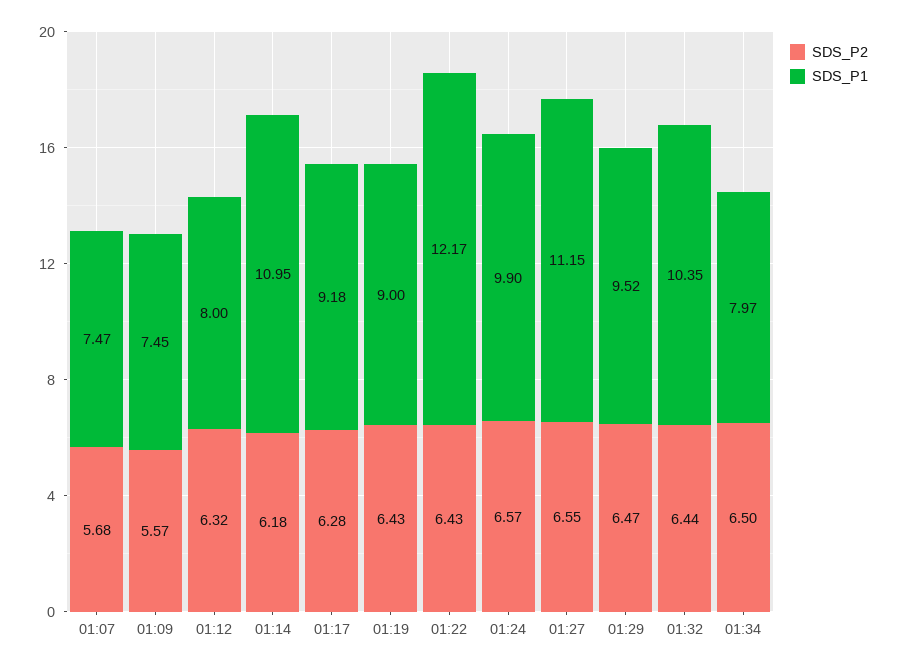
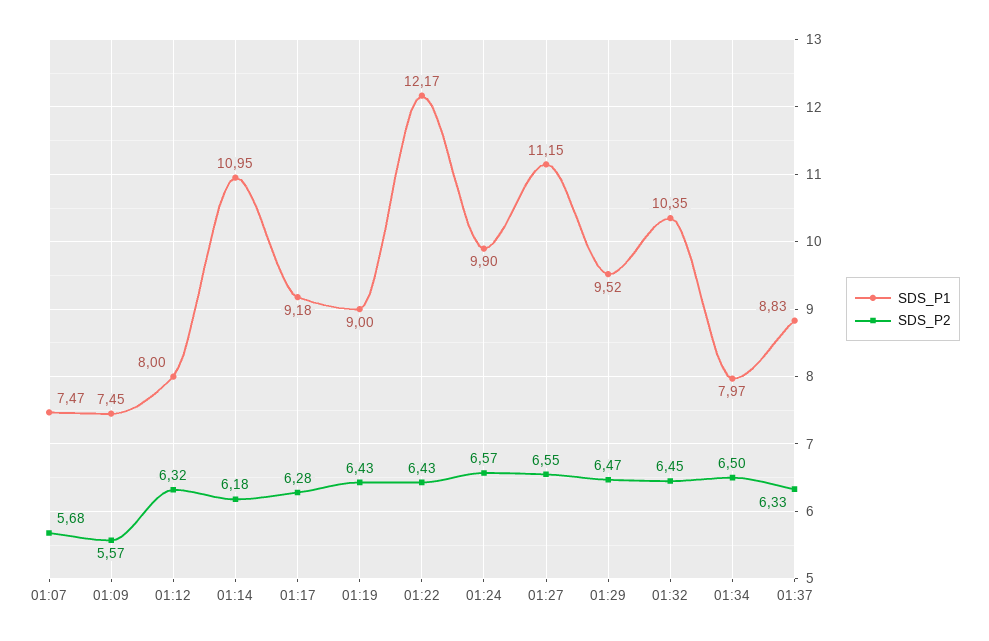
SDS_P2, 01:32: 6.44 -> 6.45
SDS_P1, 01:37: none -> 8.83
SDS_P2, 01:37: none -> 6.33

